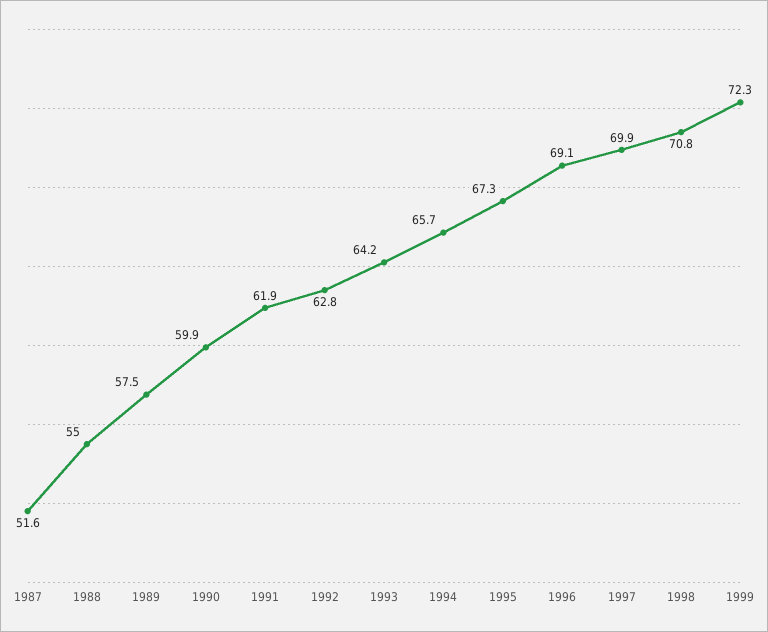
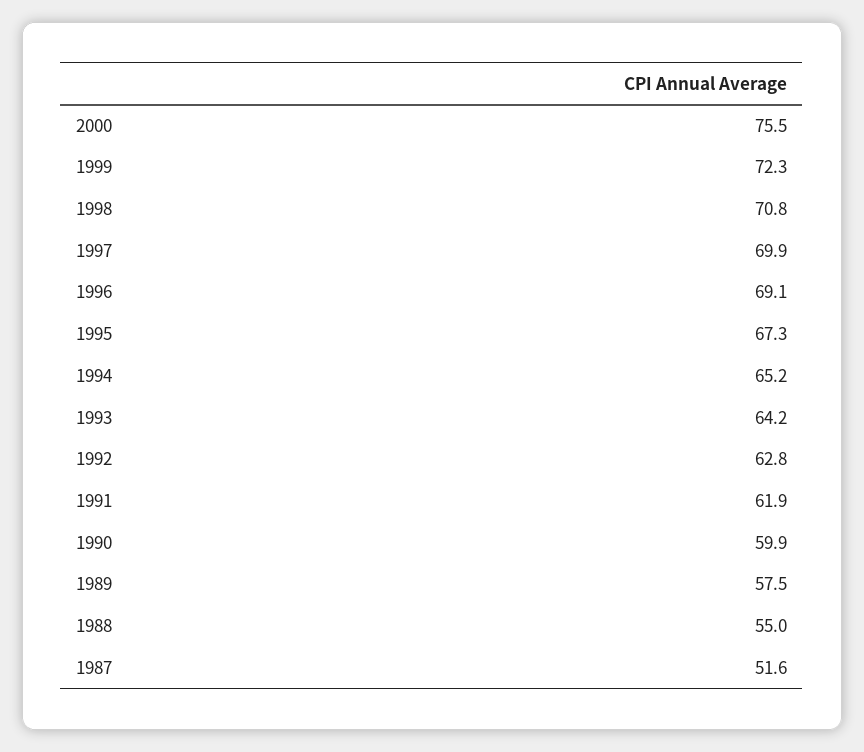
1994: 65.7 -> 65.2
2000: none -> 75.5

